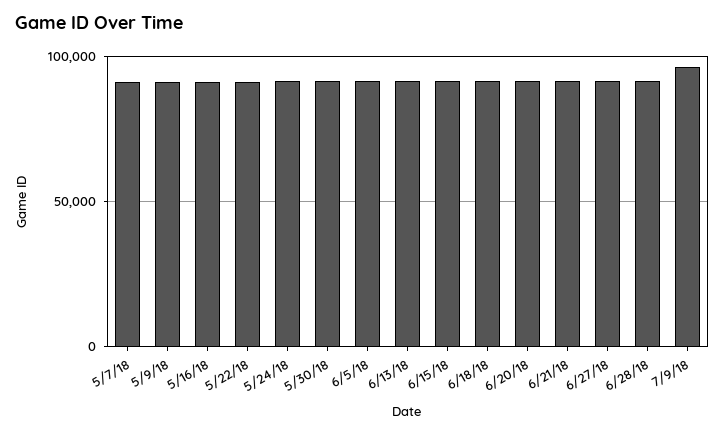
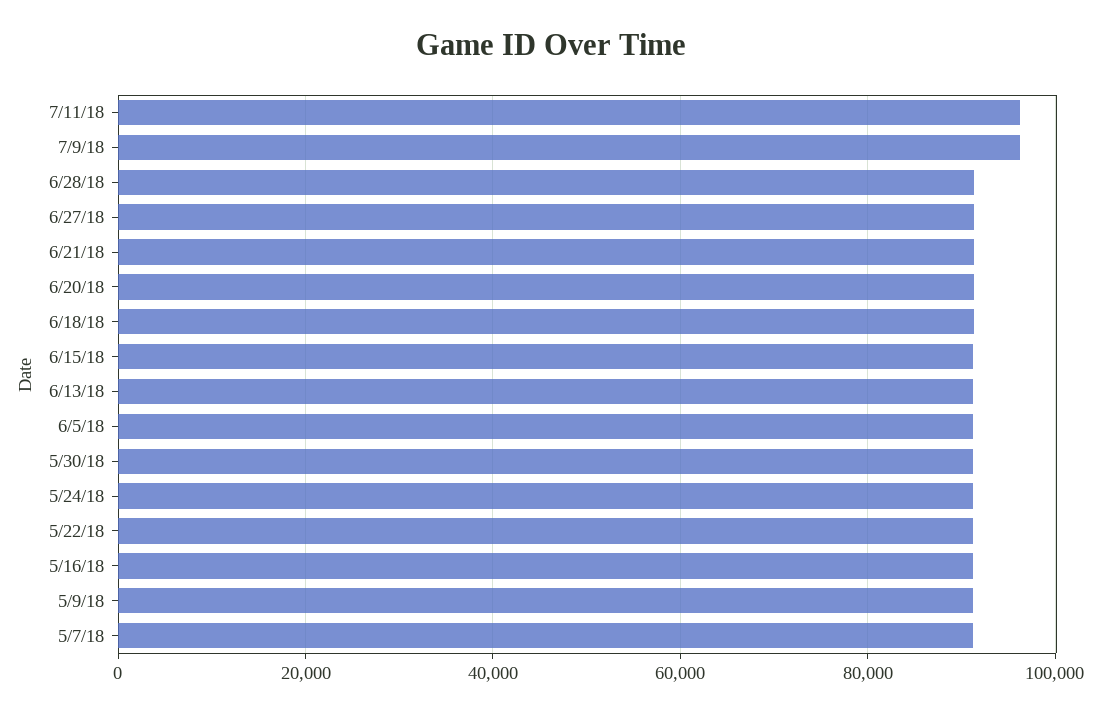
7/11/18: none -> 96000

